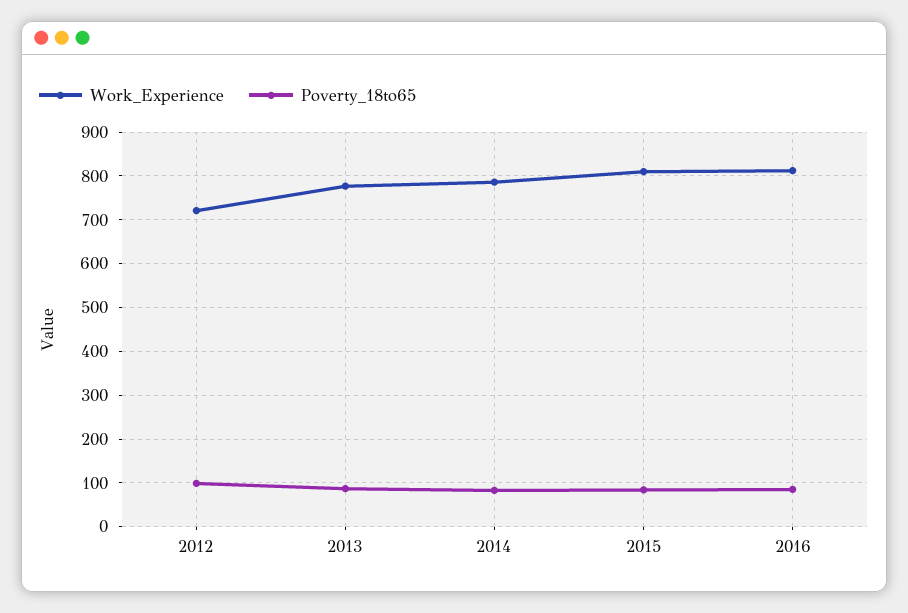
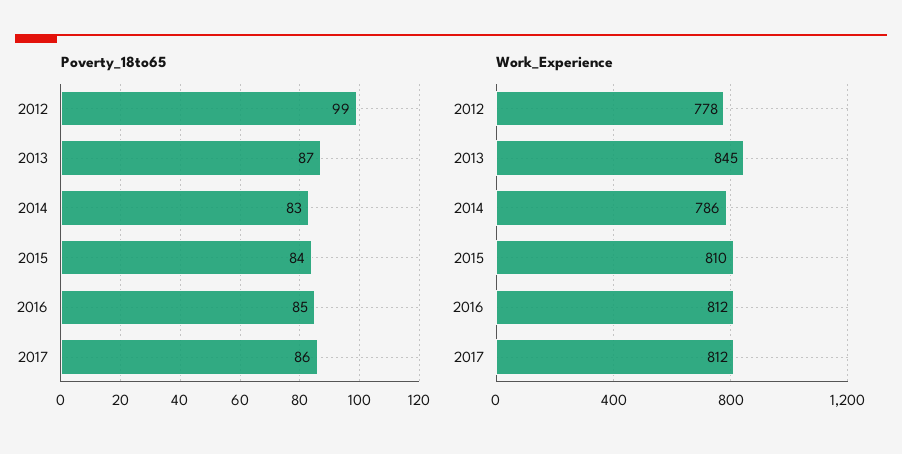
Work_Experience, 2012: 720 -> 778
Work_Experience, 2013: 780 -> 845
Poverty_18to65, 2017: none -> 86
Work_Experience, 2017: none -> 812

